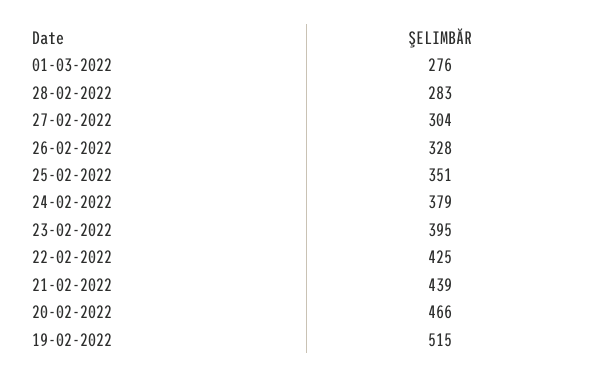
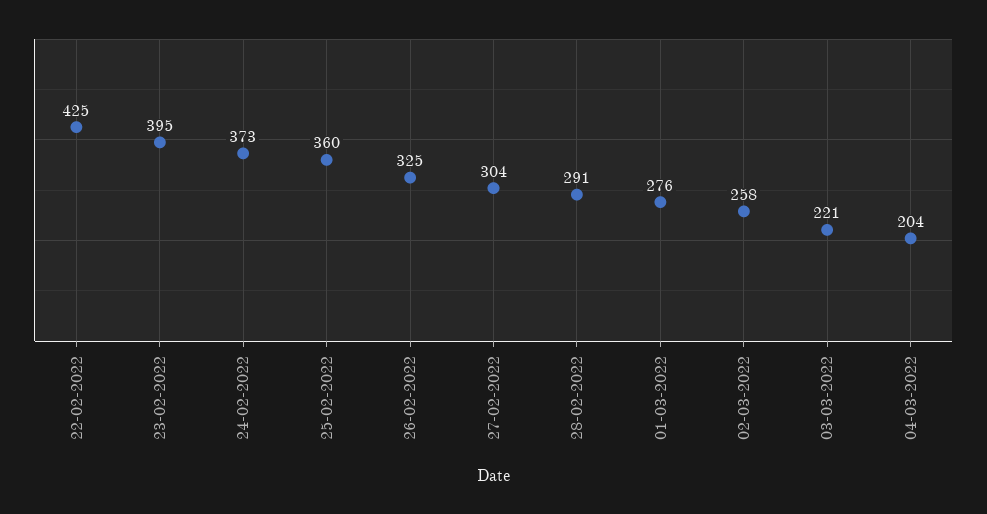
28-02-2022: 283 -> 291
26-02-2022: 328 -> 325
25-02-2022: 351 -> 360
24-02-2022: 379 -> 373
21-02-2022: 439 -> none
20-02-2022: 466 -> none
19-02-2022: 515 -> none
02-03-2022: none -> 258
03-03-2022: none -> 221
04-03-2022: none -> 204

